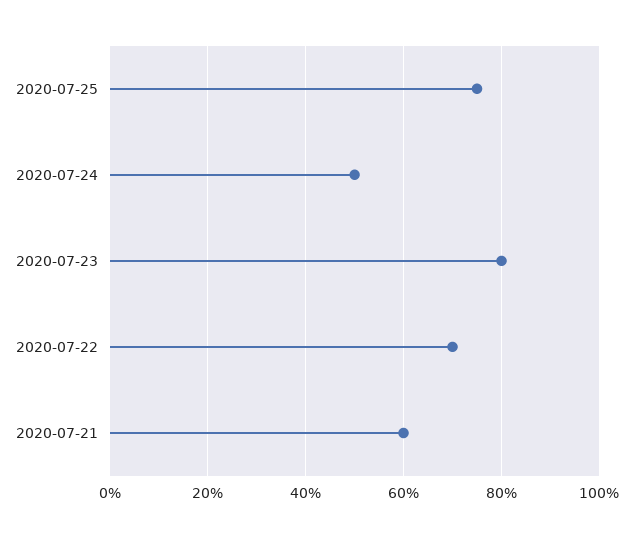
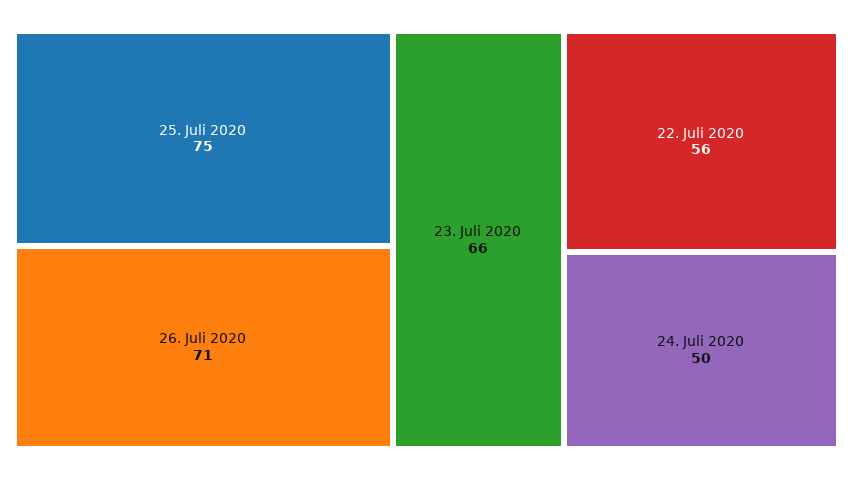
2020-07-23: 80 -> 66
2020-07-22: 70 -> 56
2020-07-21: 60 -> none
26. Juli 2020: none -> 71

